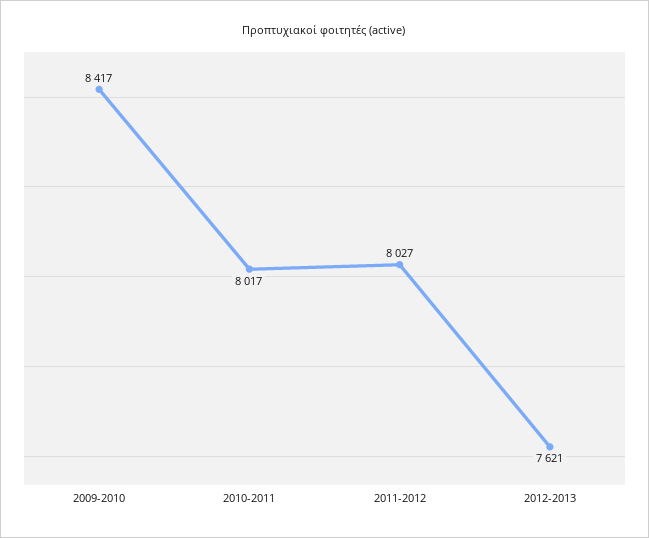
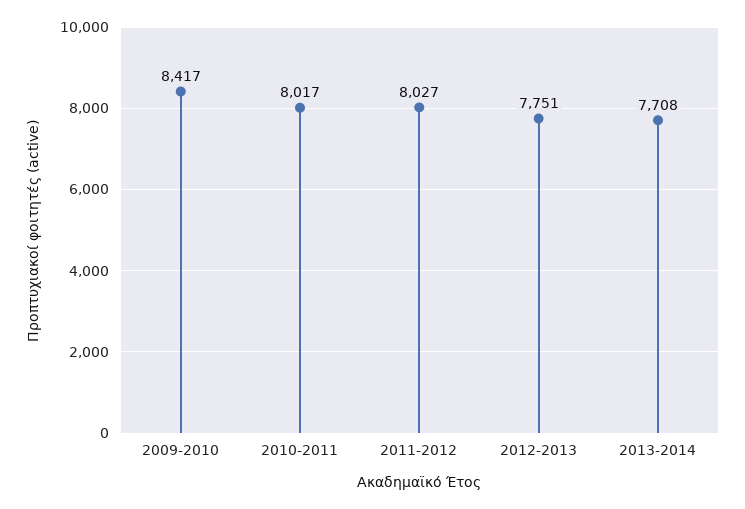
2012-2013: 7621 -> 7751
2013-2014: none -> 7708

